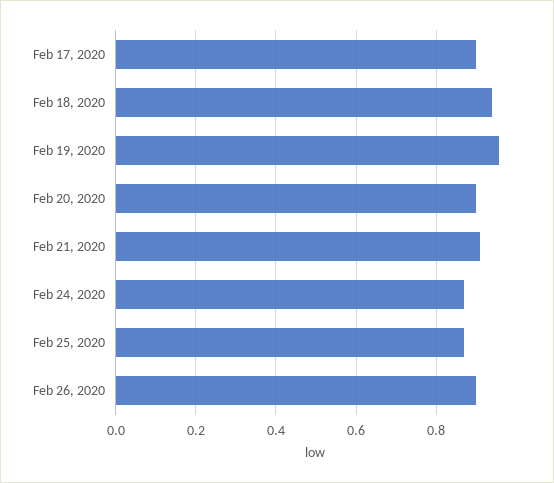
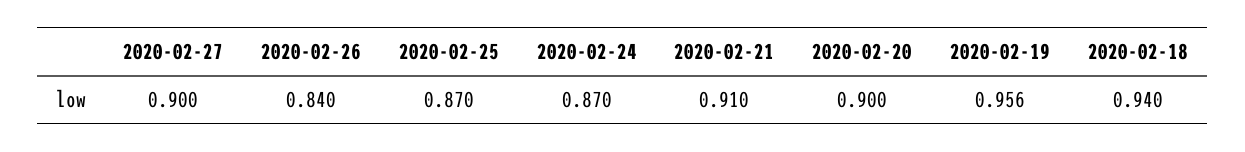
Feb 17, 2020: 0.9 -> none
Feb 26, 2020: 0.9 -> 0.84
2020-02-27: none -> 0.9

